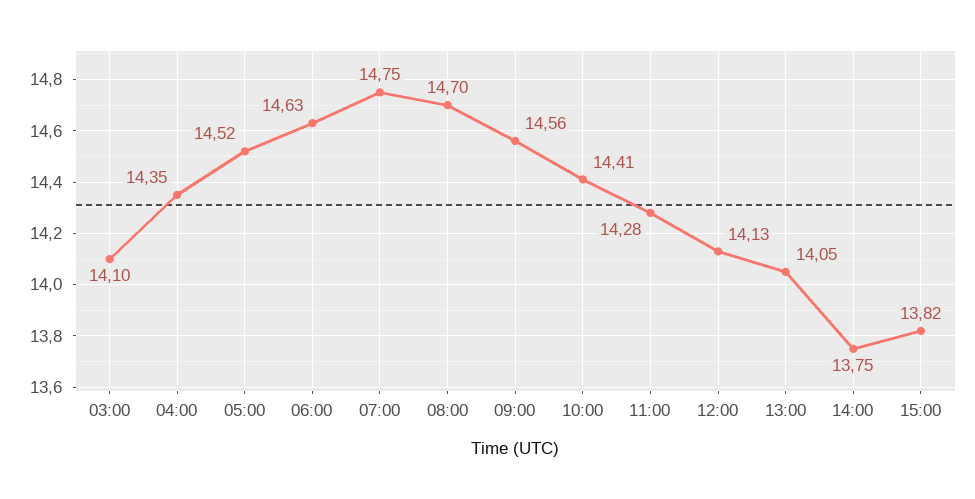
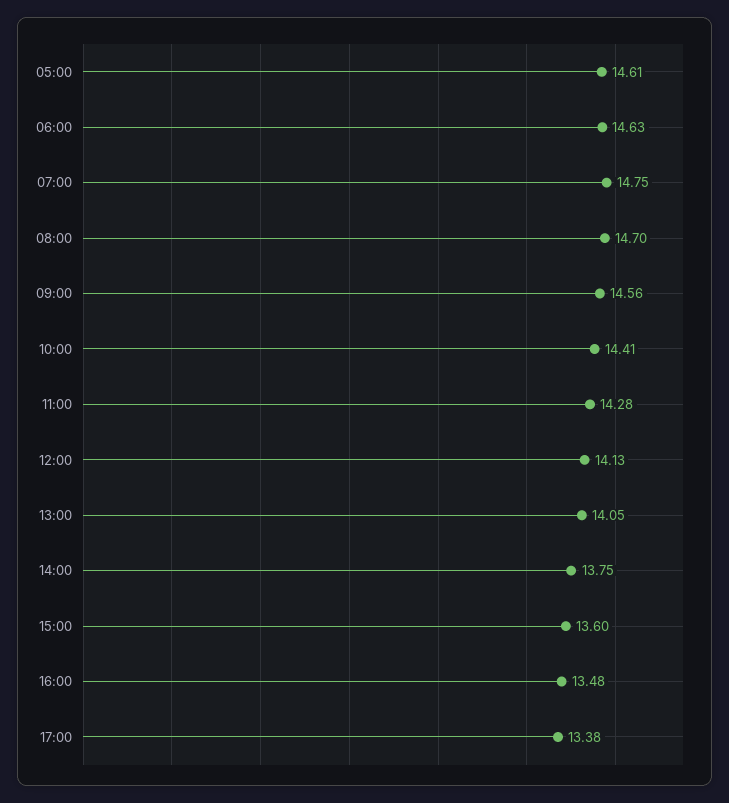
03:00: 14.1 -> none
04:00: 14.35 -> none
05:00: 14.52 -> 14.61
15:00: 13.82 -> 13.6
16:00: none -> 13.48
17:00: none -> 13.38

